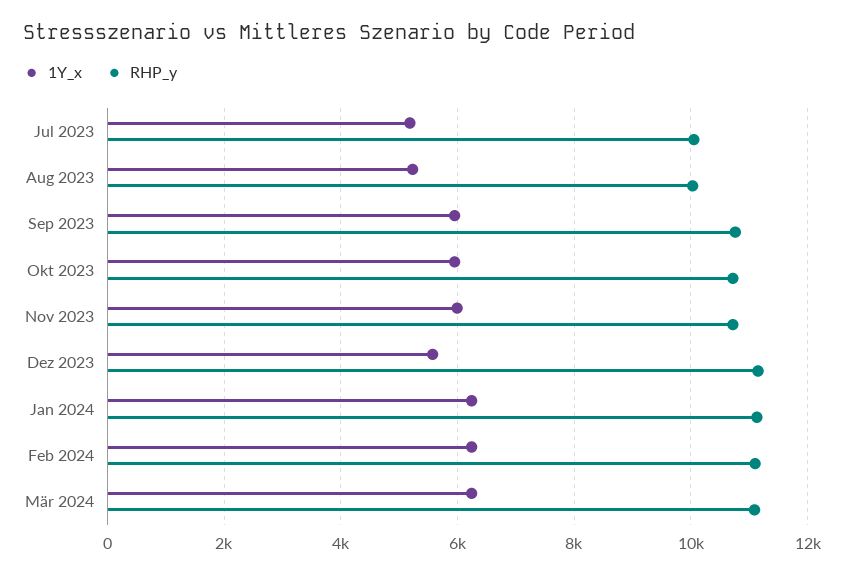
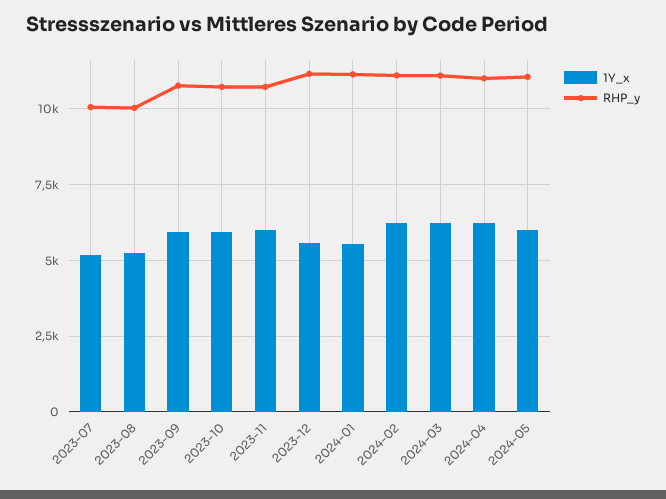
1Y_x, Jan 2024: 6200 -> 5500
1Y_x, 2024-04: none -> 6250
RHP_y, 2024-04: none -> 11000
1Y_x, 2024-05: none -> 6000
RHP_y, 2024-05: none -> 11000

